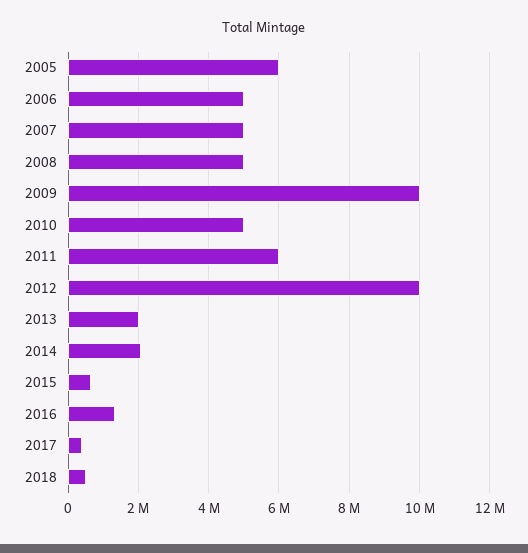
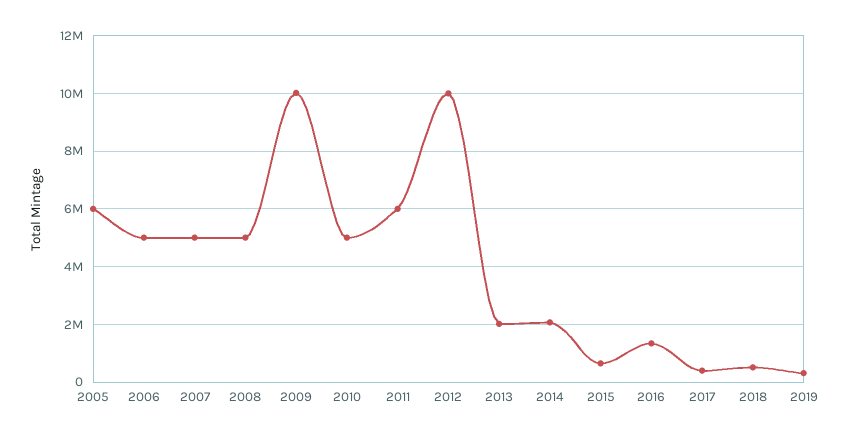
2019: none -> 250000

